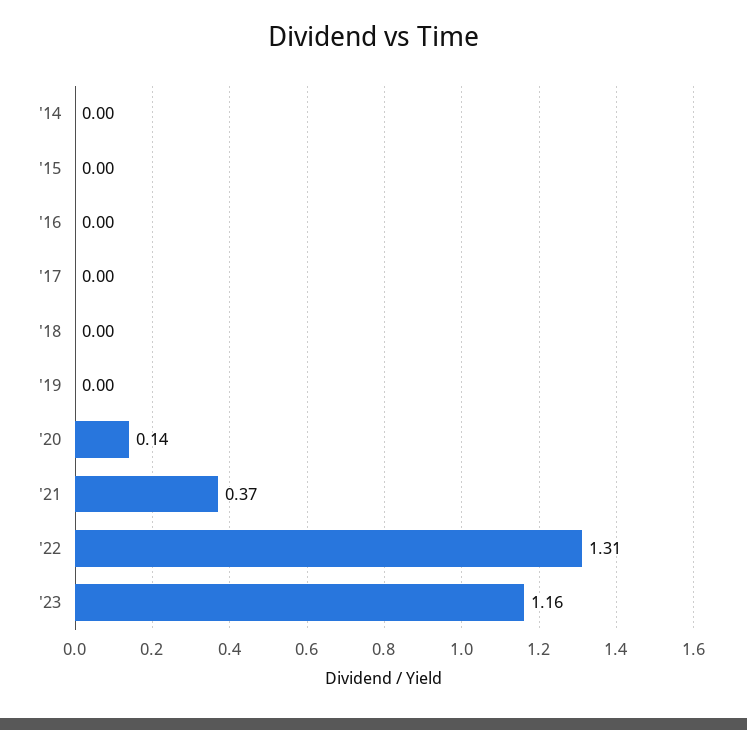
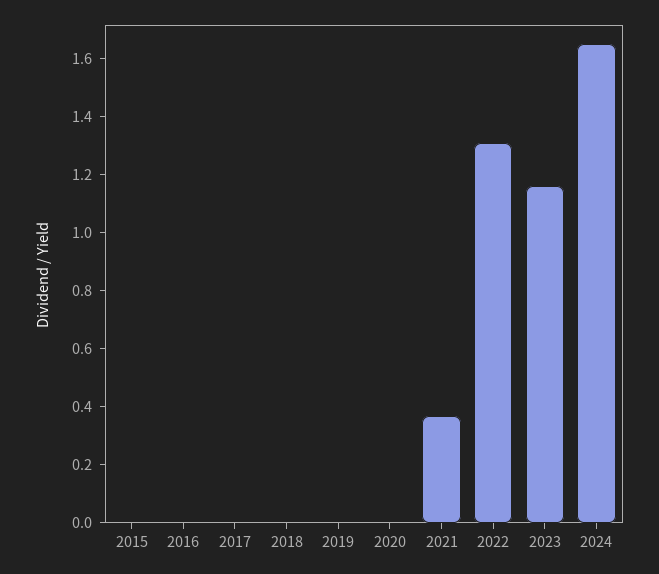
'14: 0 -> none
'20: 0.14 -> 0
2024: none -> 1.65

